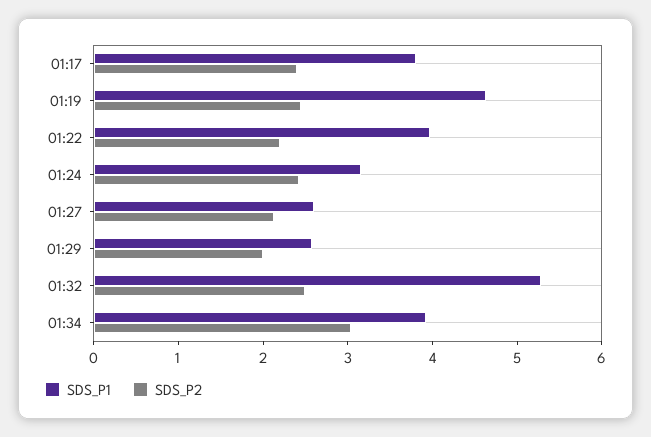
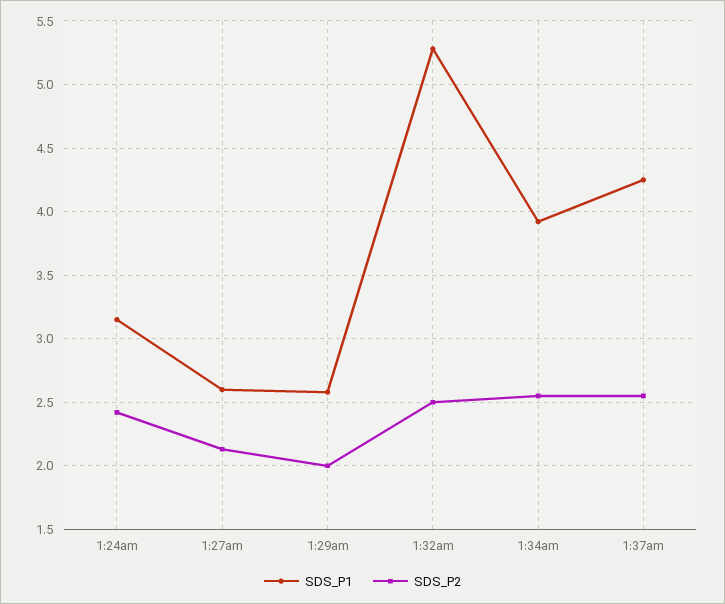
SDS_P1, 01:17: 3.8 -> none
SDS_P2, 01:17: 2.4 -> none
SDS_P1, 01:19: 4.6 -> none
SDS_P2, 01:19: 2.4 -> none
SDS_P1, 01:22: 4 -> none
SDS_P2, 01:22: 2.2 -> none
SDS_P2, 01:34: 3 -> 2.55
SDS_P1, 1:37am: none -> 4.25
SDS_P2, 1:37am: none -> 2.55

